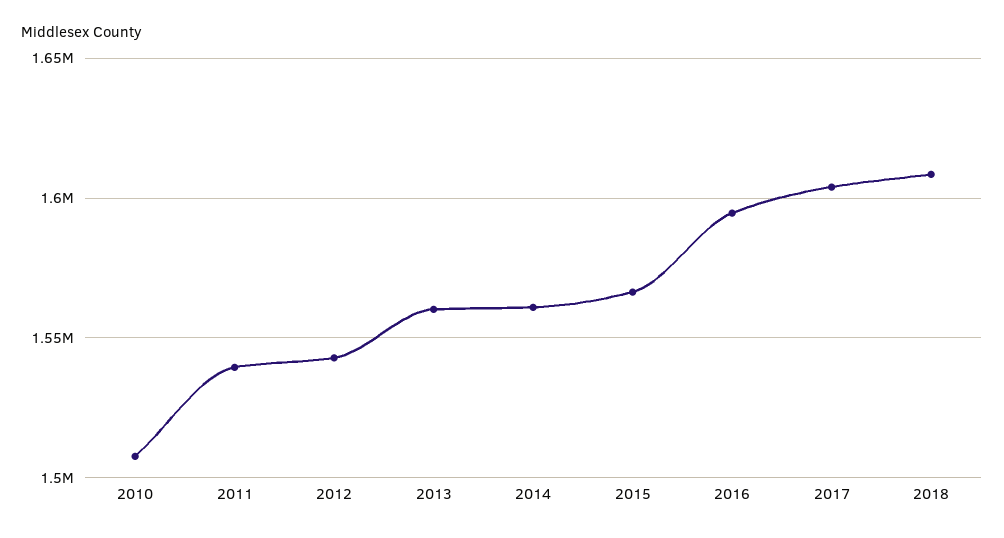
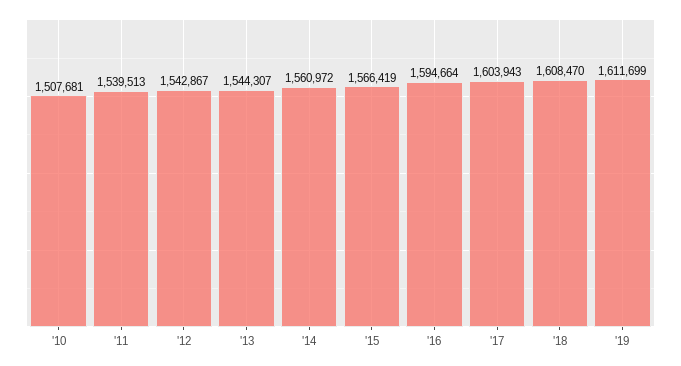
2013: 1560000 -> 1544307
'19: none -> 1611699

